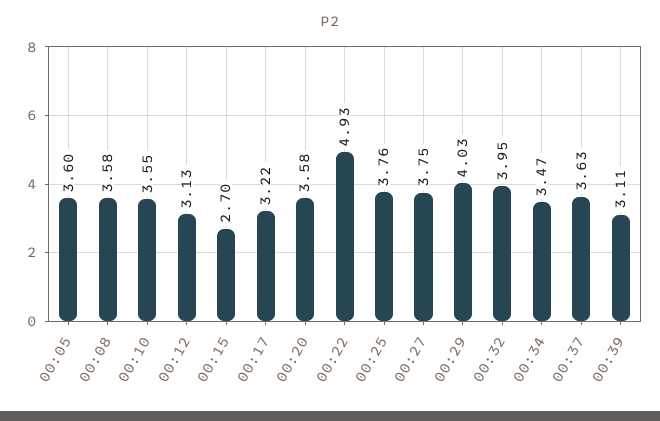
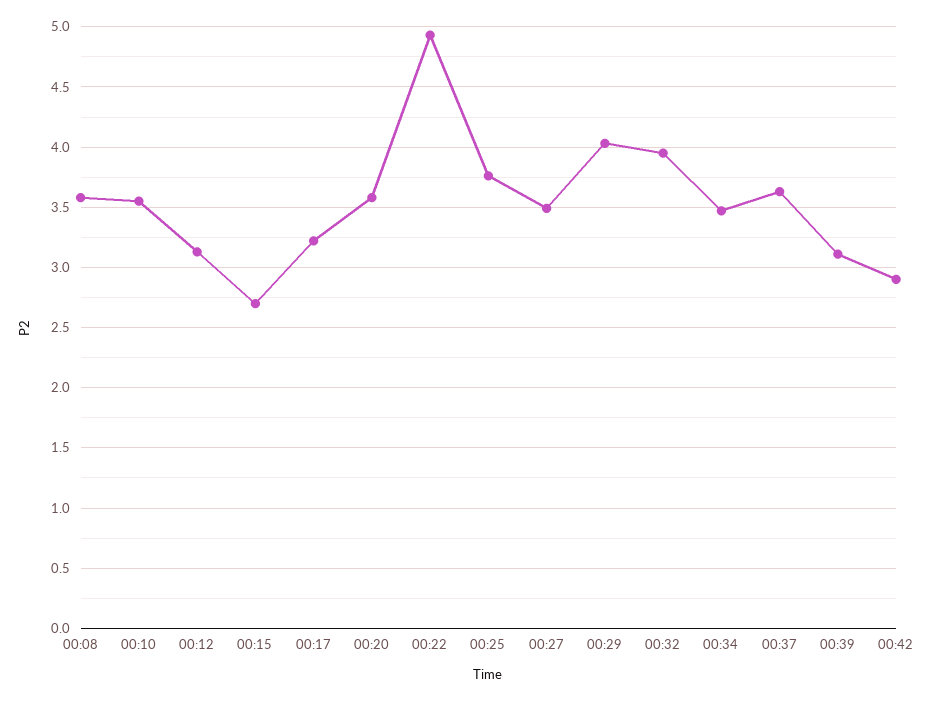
00:05: 3.6 -> none
00:27: 3.75 -> 3.5
00:42: none -> 2.9

